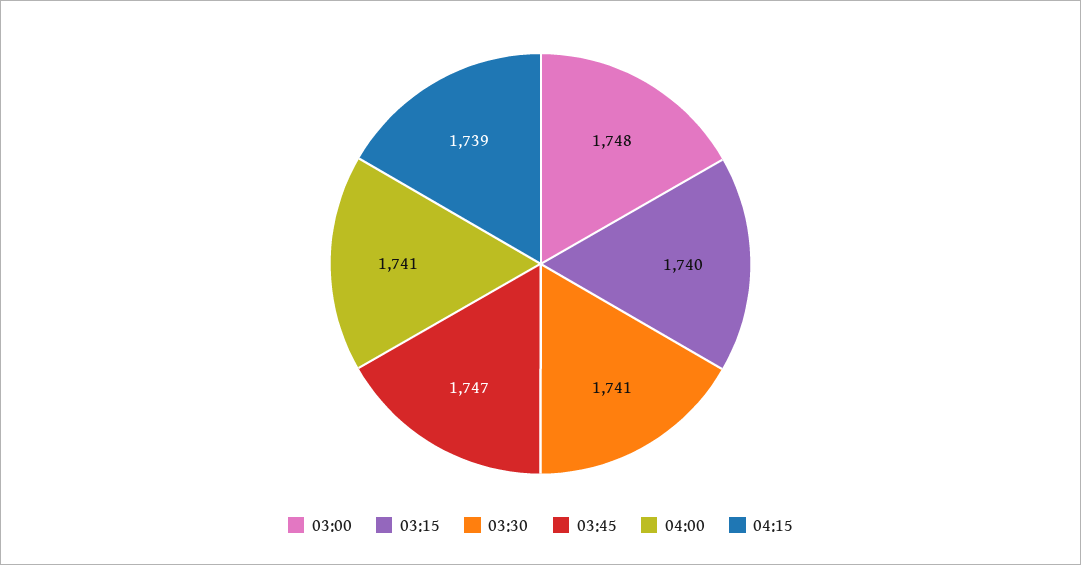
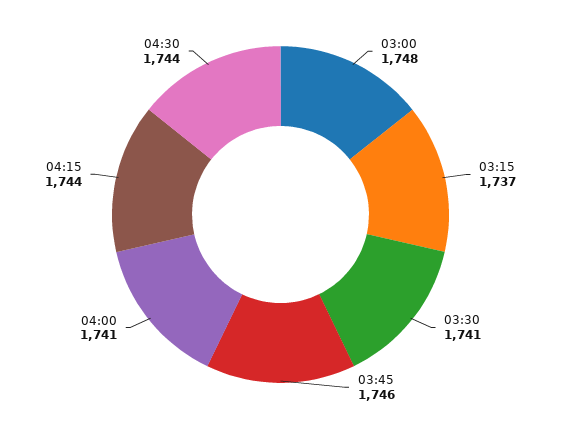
03:15: 1740 -> 1737
03:45: 1747 -> 1746
04:15: 1739 -> 1744
04:30: none -> 1744

